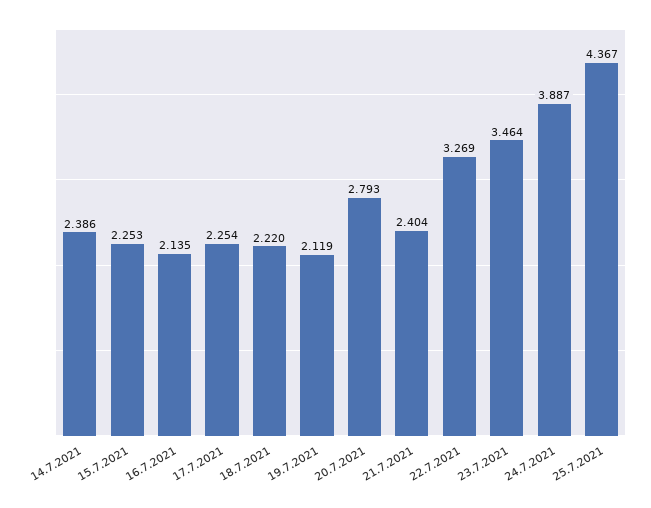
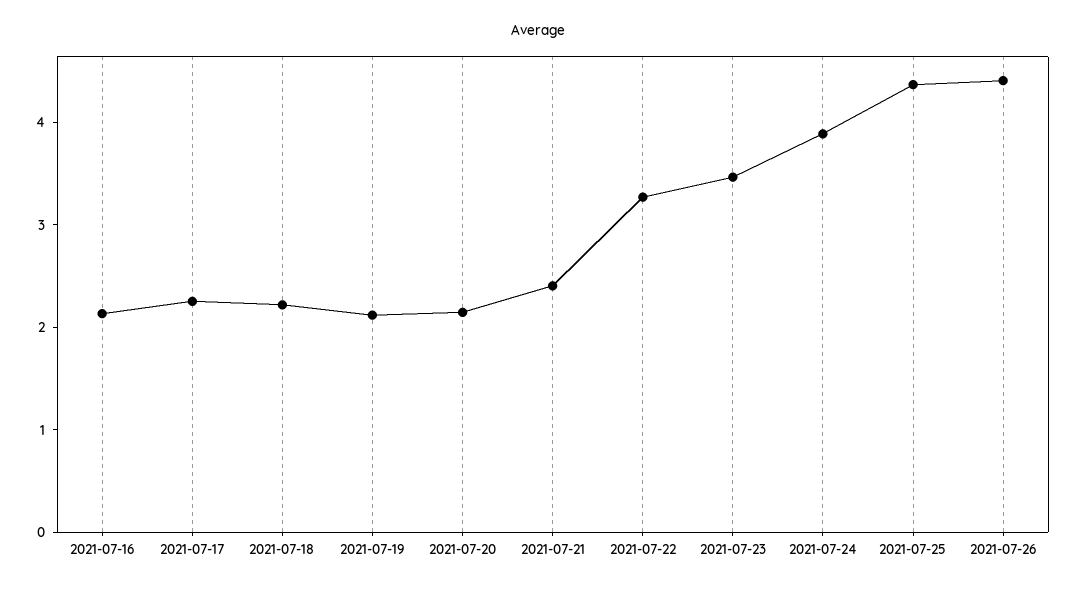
14.7.2021: 2.386 -> none
15.7.2021: 2.253 -> none
20.7.2021: 2.793 -> 2.2
2021-07-26: none -> 4.4

